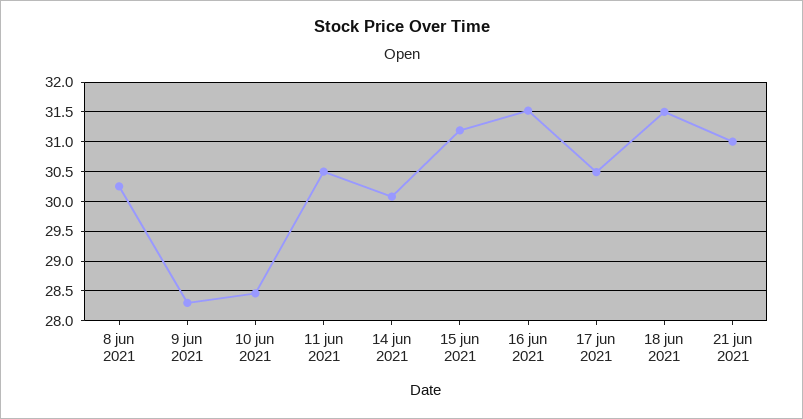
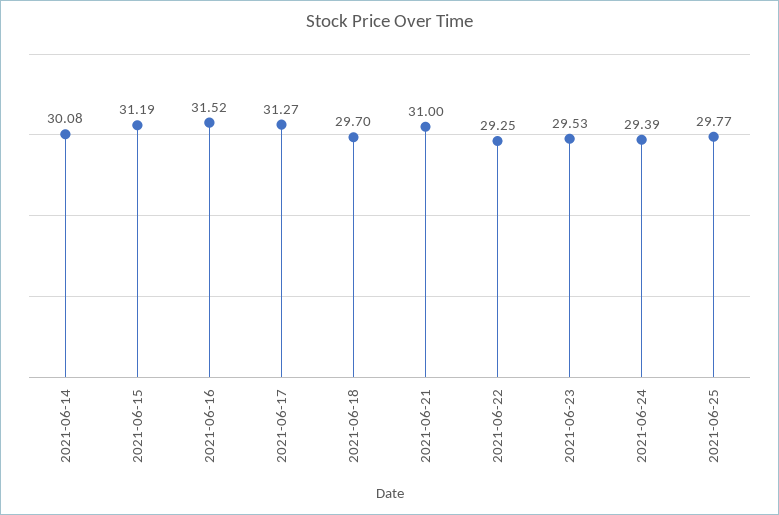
8 jun 2021: 30.25 -> none
9 jun 2021: 28.25 -> none
10 jun 2021: 28.5 -> none
11 jun 2021: 30.5 -> none
17 jun 2021: 30.5 -> 31.27
18 jun 2021: 31.5 -> 29.7
2021-06-22: none -> 29.25
2021-06-23: none -> 29.53
2021-06-24: none -> 29.39
2021-06-25: none -> 29.77

